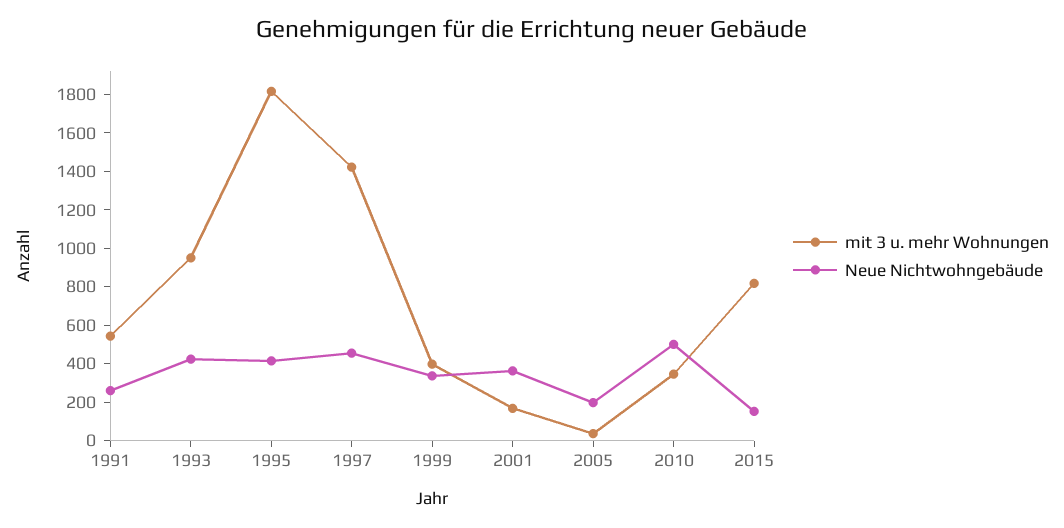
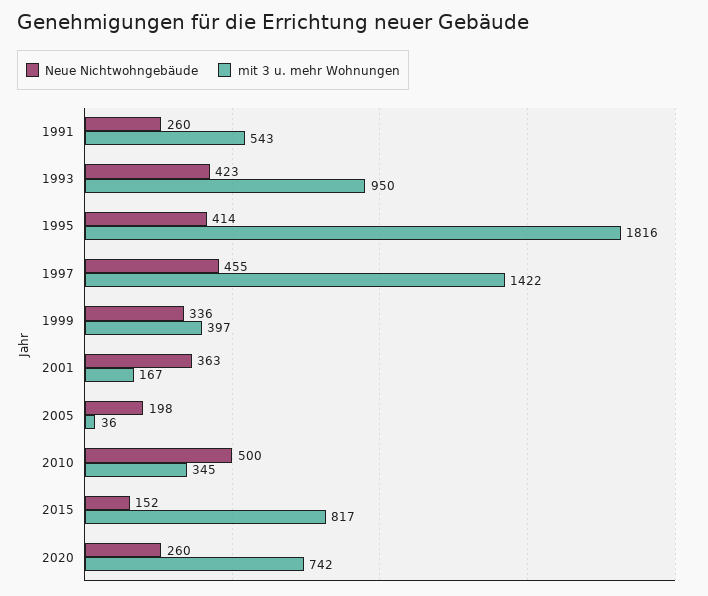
Neue Nichtwohngebäude, 2020: none -> 260
mit 3 u. mehr Wohnungen, 2020: none -> 742

